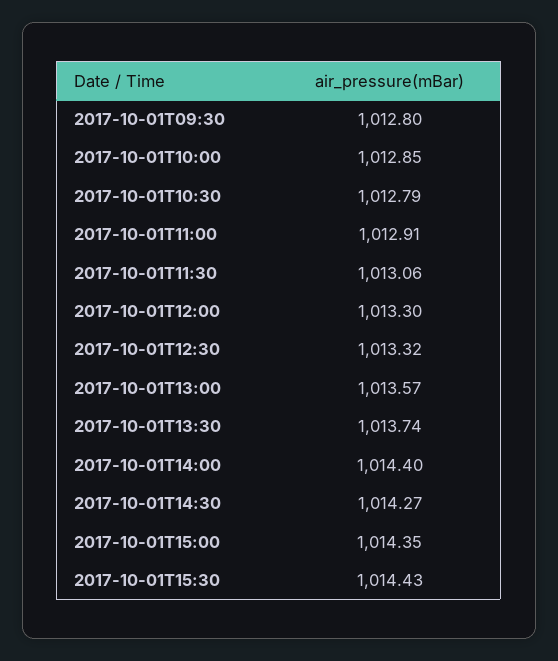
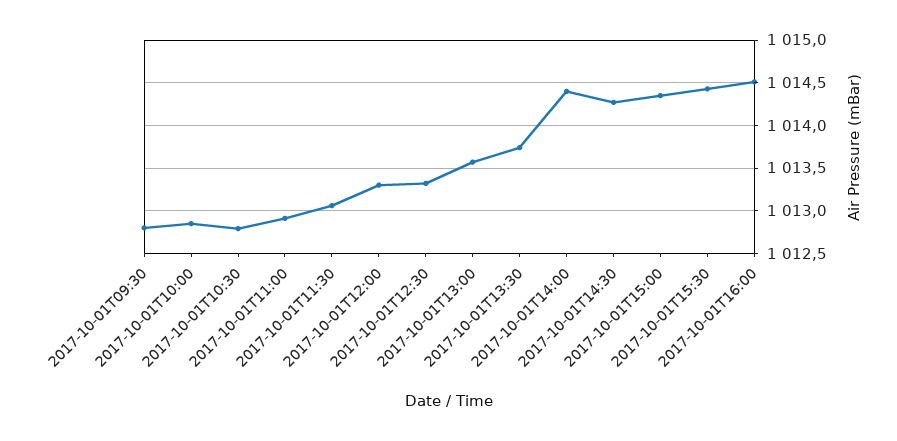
2017-10-01T16:00: none -> 1014.5

